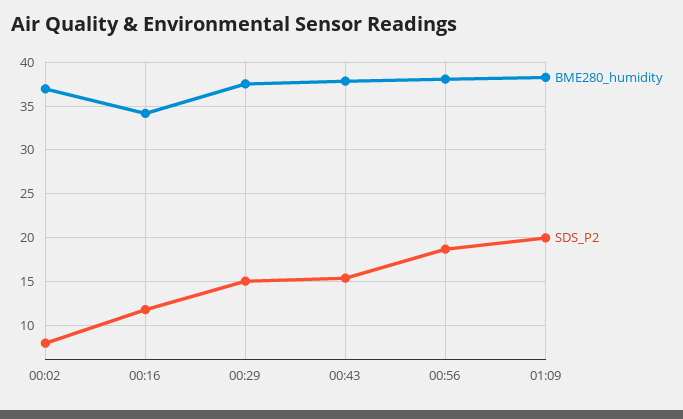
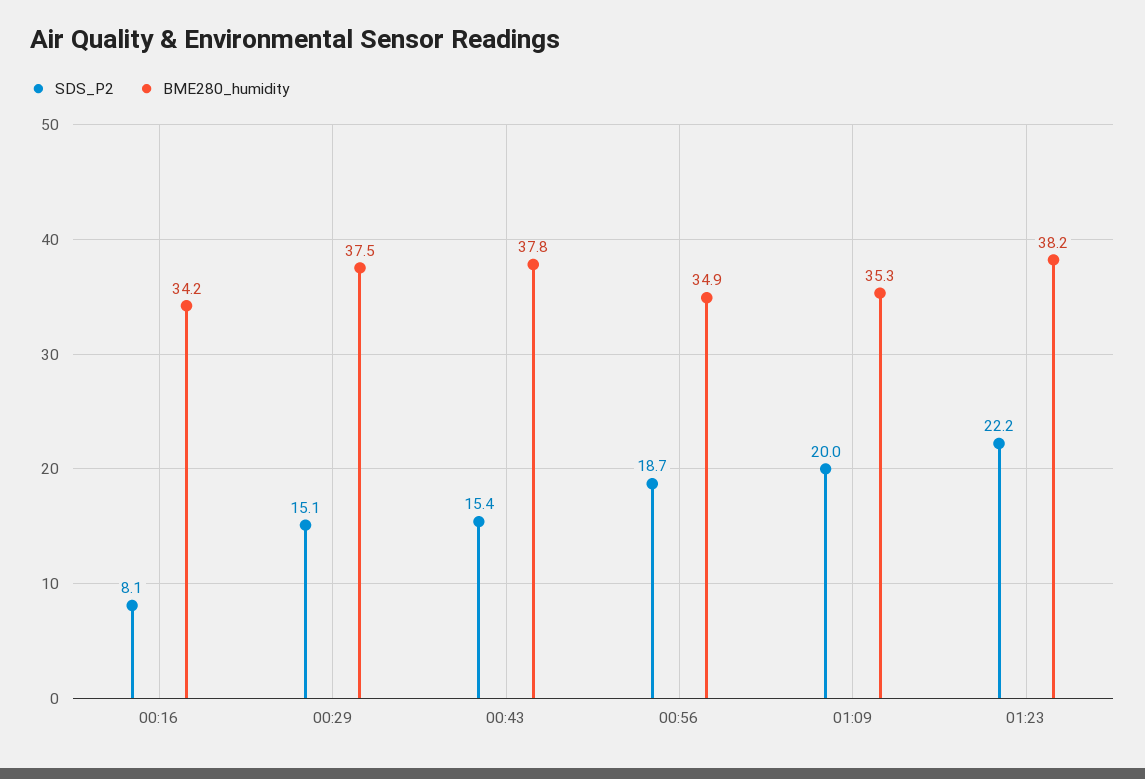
BME280_humidity, 00:02: 37 -> none
SDS_P2, 00:02: 8 -> none
SDS_P2, 00:16: 12 -> 8.1
BME280_humidity, 00:56: 38 -> 34.9
BME280_humidity, 01:09: 38 -> 35.3
SDS_P2, 01:23: none -> 22.2
BME280_humidity, 01:23: none -> 38.2

